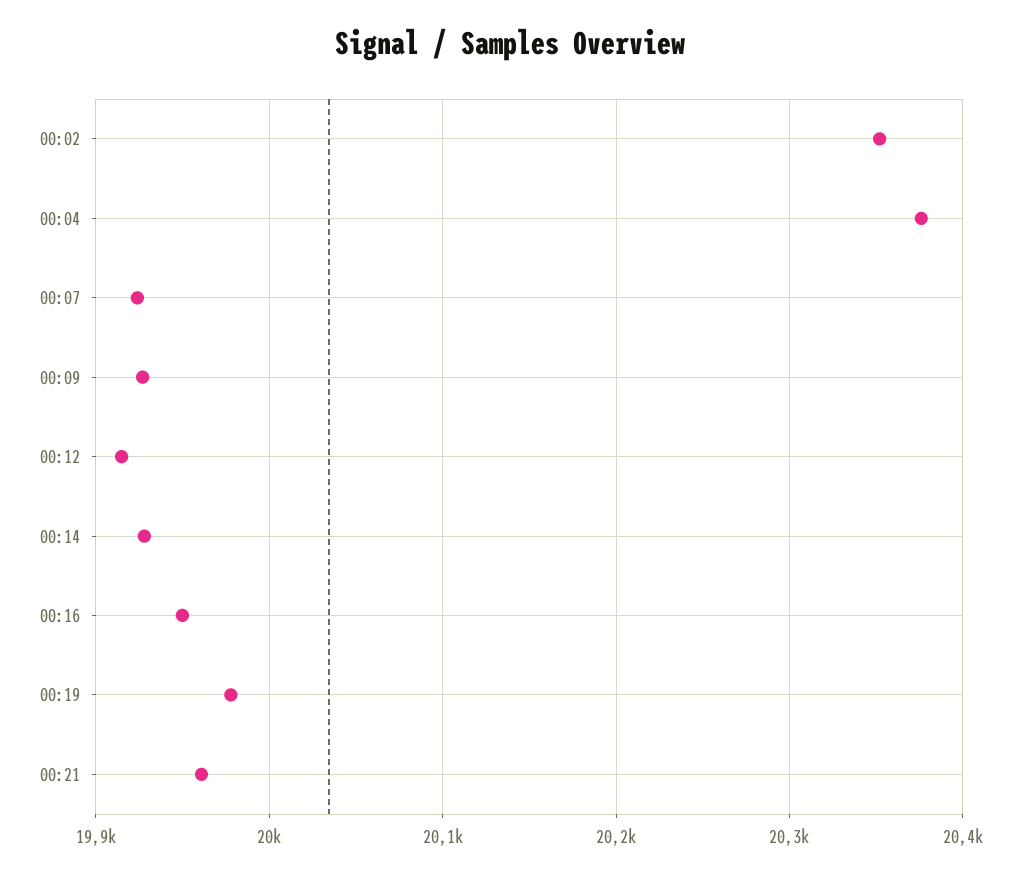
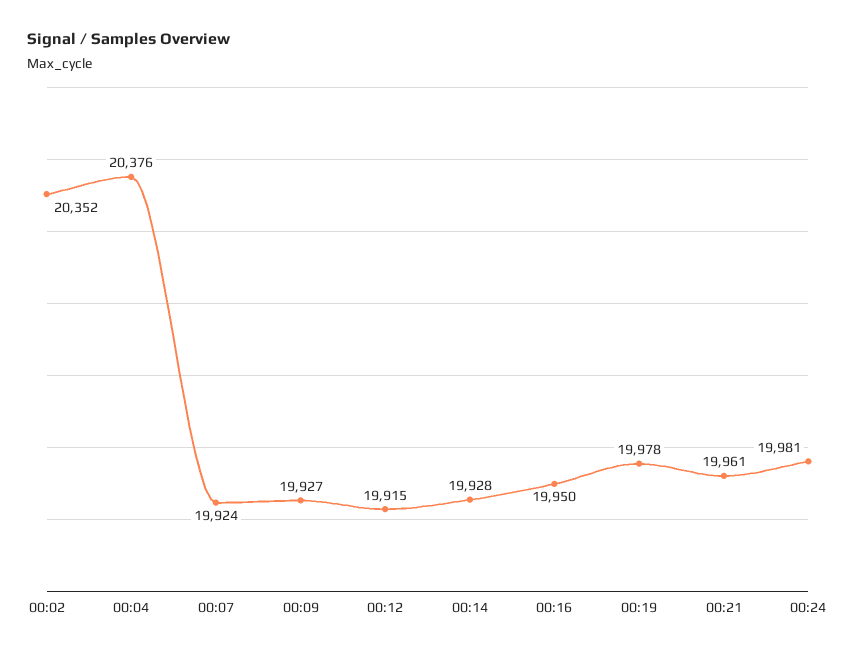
00:24: none -> 19981

